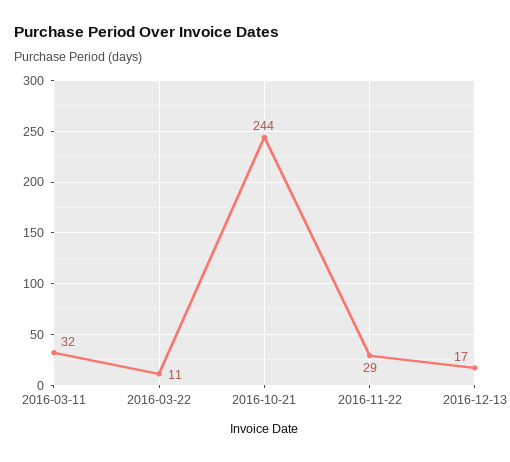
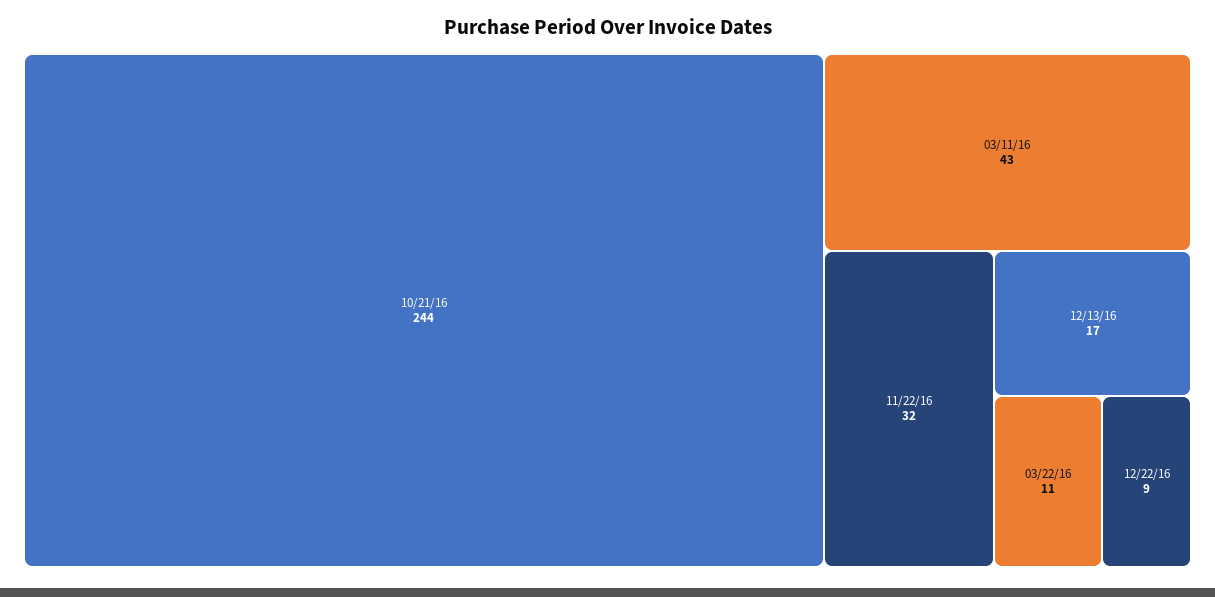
2016-03-11: 32 -> 43
2016-11-22: 29 -> 32
12/22/16: none -> 9

